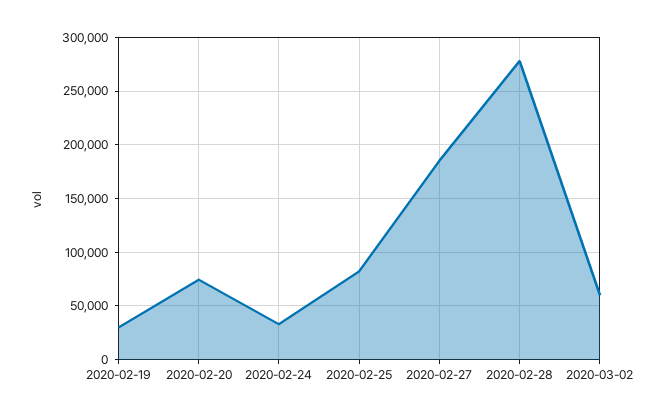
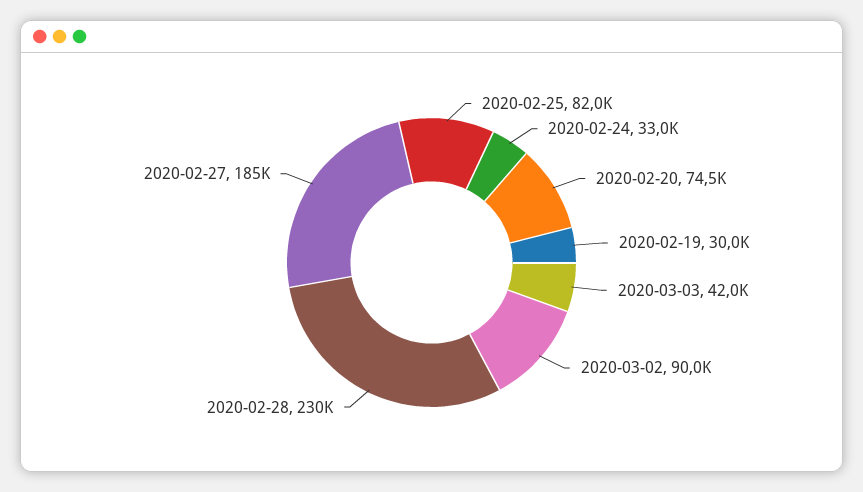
2020-02-28: 280000 -> 230000
2020-03-02: 60000 -> 90000
2020-03-03: none -> 42000

